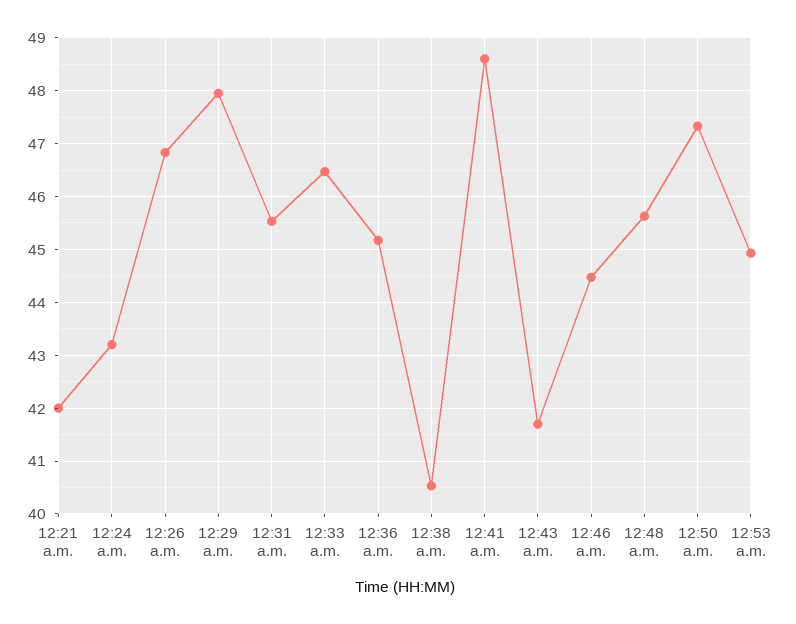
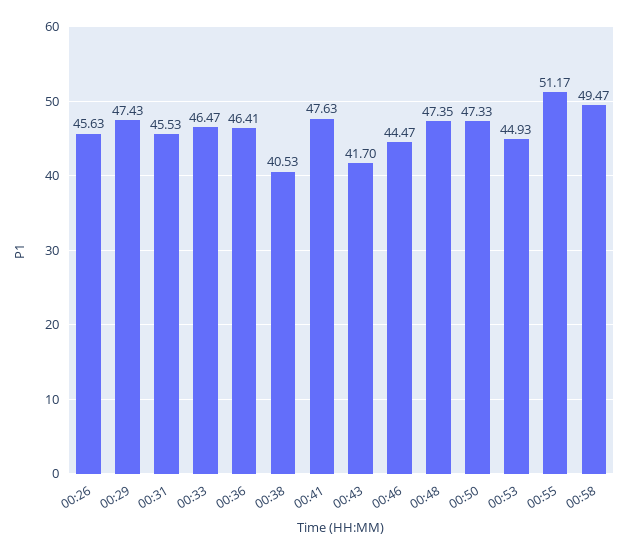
12:21 a.m.: 42 -> none
12:24 a.m.: 43.2 -> none
12:26 a.m.: 46.8 -> 45.63
12:29 a.m.: 48 -> 47.43
12:36 a.m.: 45.2 -> 46.41
12:41 a.m.: 48.6 -> 47.63
12:48 a.m.: 45.6 -> 47.35
00:55: none -> 51.17
00:58: none -> 49.47

